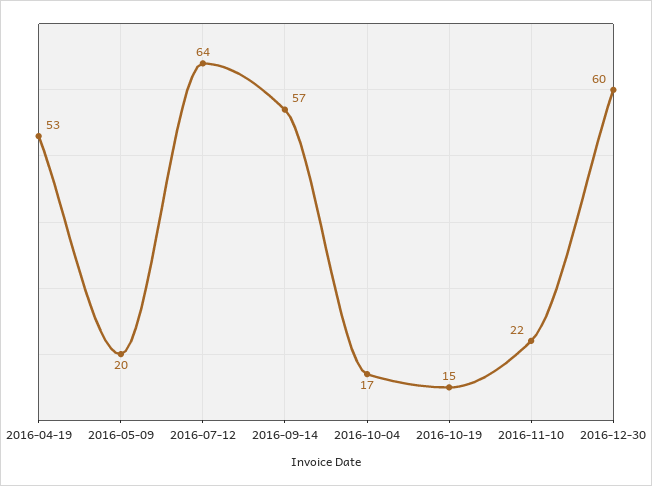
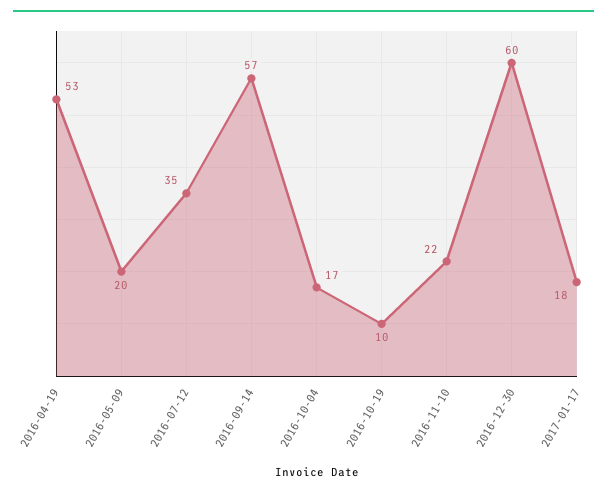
2016-07-12: 64 -> 35
2016-10-19: 15 -> 10
2017-01-17: none -> 18

